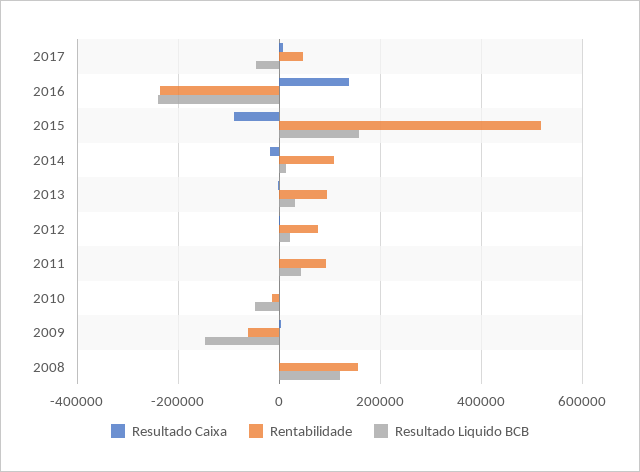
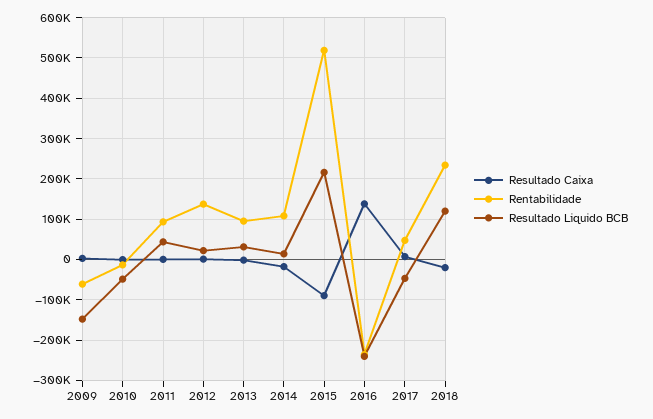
Resultado Liquido BCB, 2015: 160000 -> 220000
Rentabilidade, 2012: 80000 -> 140000
Resultado Caixa, 2008: 0 -> none
Rentabilidade, 2008: 160000 -> none
Resultado Liquido BCB, 2008: 120000 -> none
Resultado Caixa, 2018: none -> -20000
Rentabilidade, 2018: none -> 240000
Resultado Liquido BCB, 2018: none -> 120000

